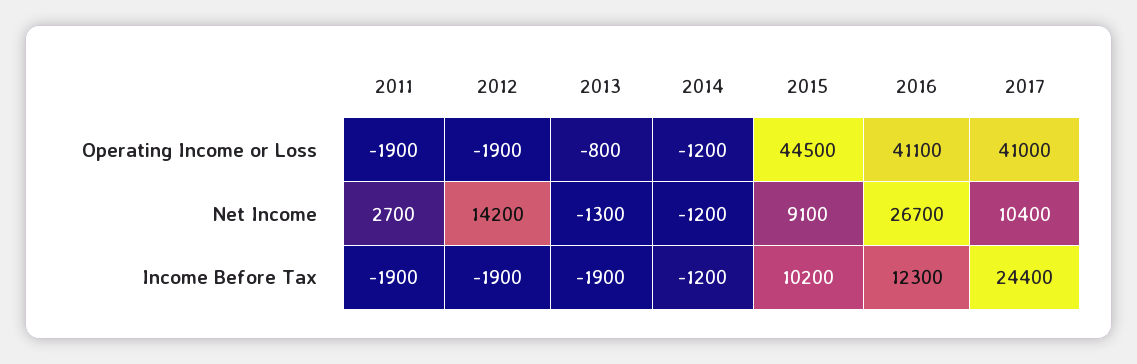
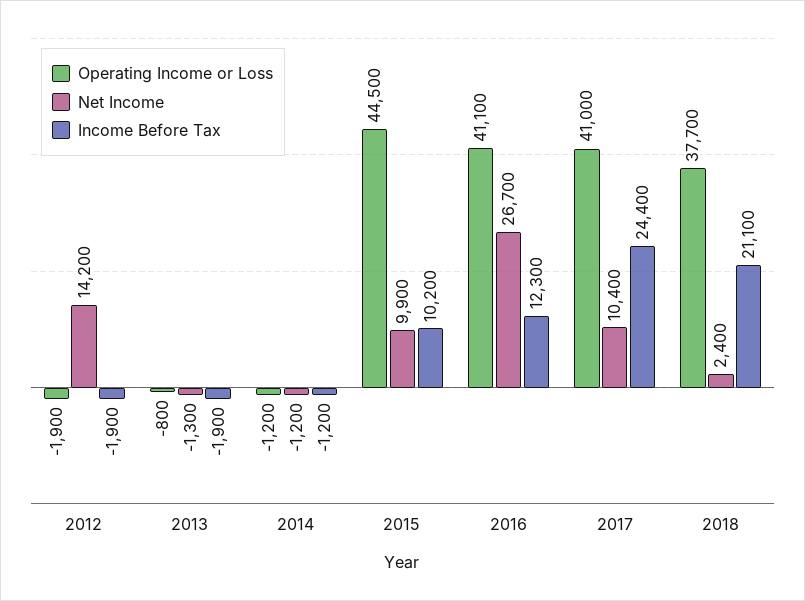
Operating Income or Loss, 2011: -1900 -> none
Net Income, 2011: 2700 -> none
Net Income, 2015: 9100 -> 9900
Income Before Tax, 2011: -1900 -> none
Operating Income or Loss, 2018: none -> 37700
Net Income, 2018: none -> 2400
Income Before Tax, 2018: none -> 21100

